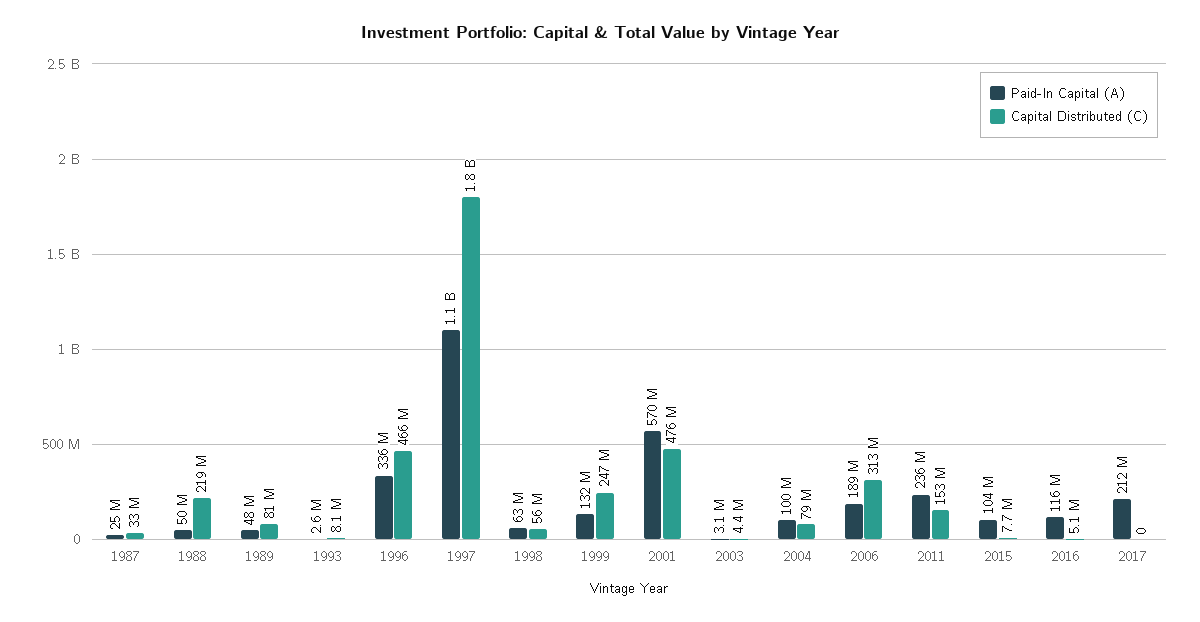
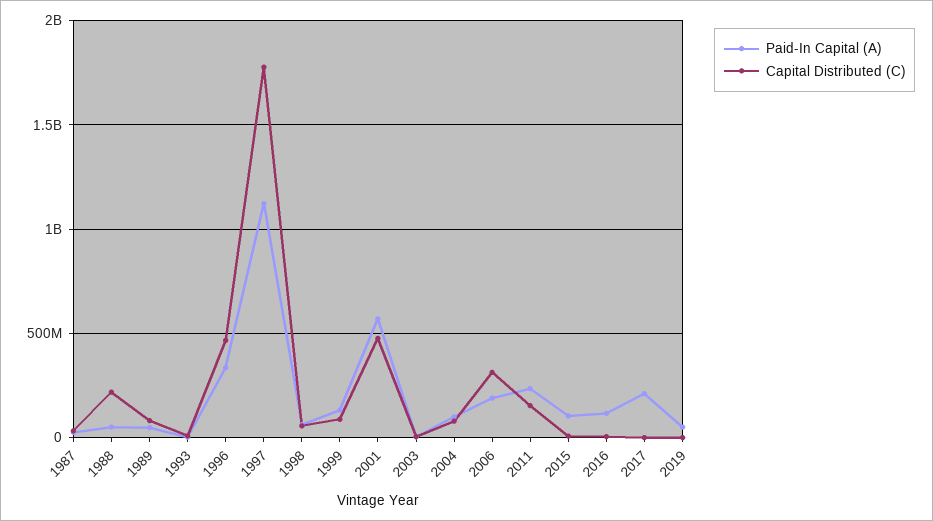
Capital Distributed (C), 1999: 247000000 -> 100000000
Paid-In Capital (A), 2019: none -> 50000000
Capital Distributed (C), 2019: none -> 0

